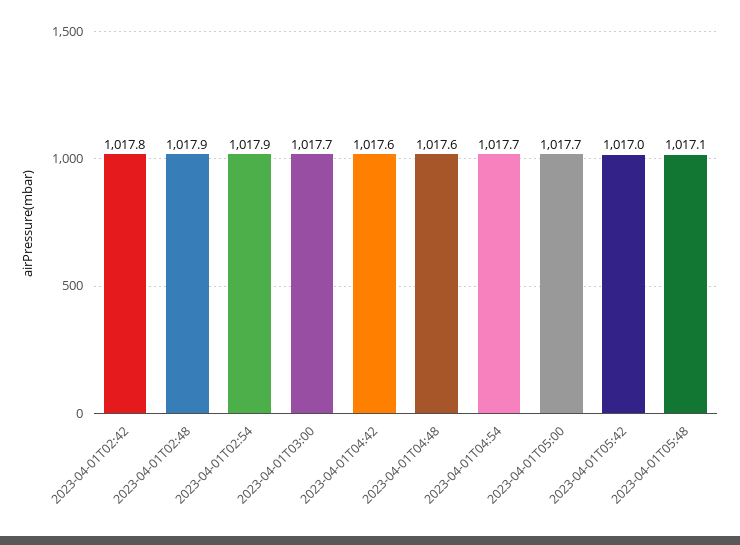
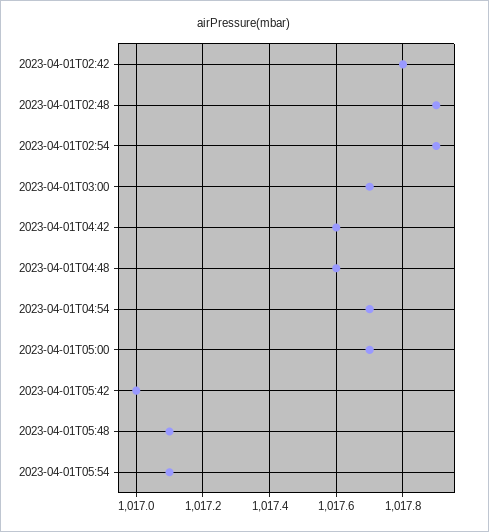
2023-04-01T05:54: none -> 1017.1

